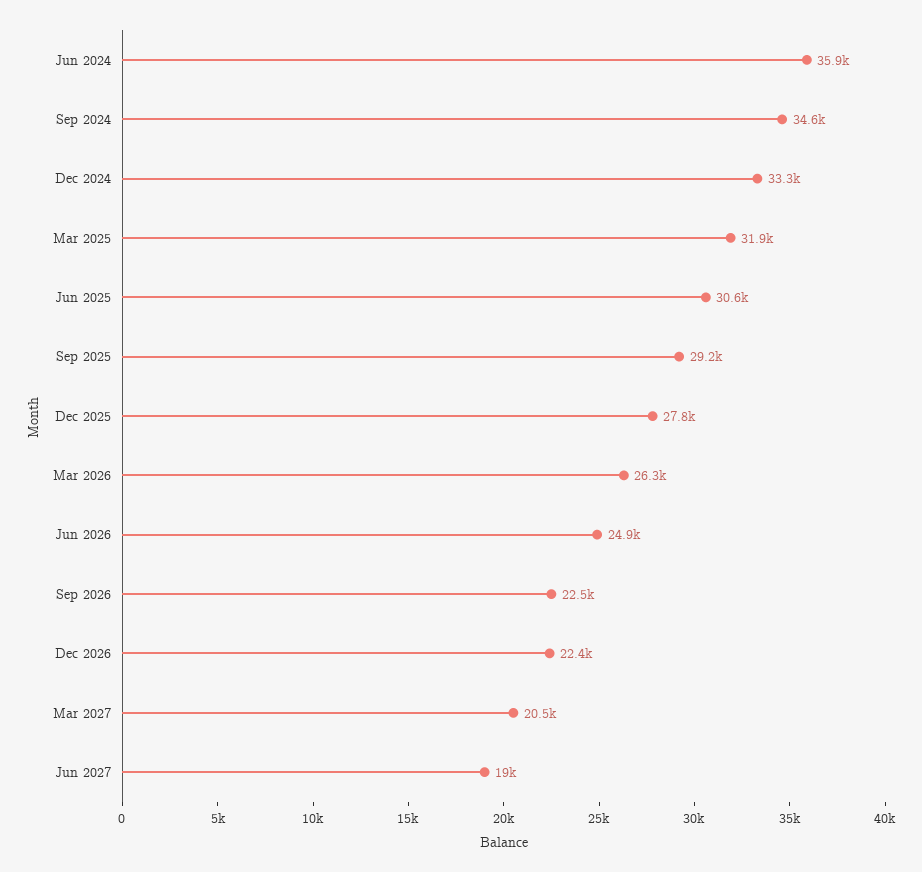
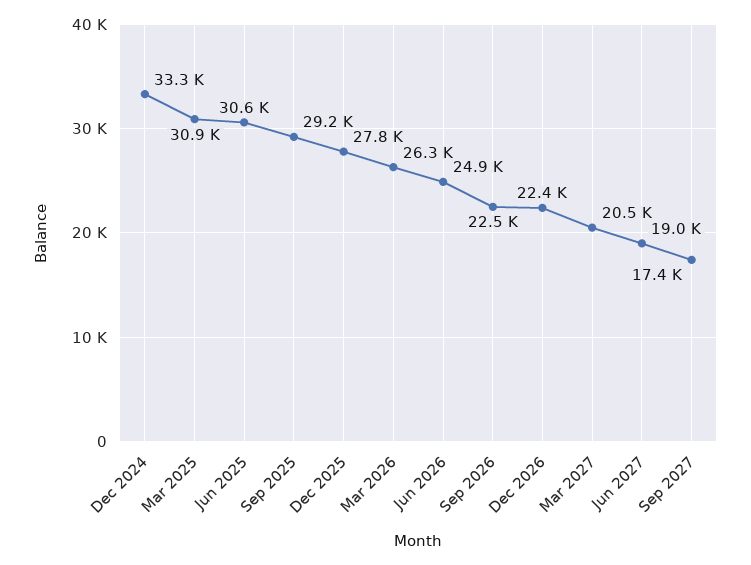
Jun 2024: 35900 -> none
Sep 2024: 34600 -> none
Mar 2025: 31900 -> 30900
Sep 2027: none -> 17400

